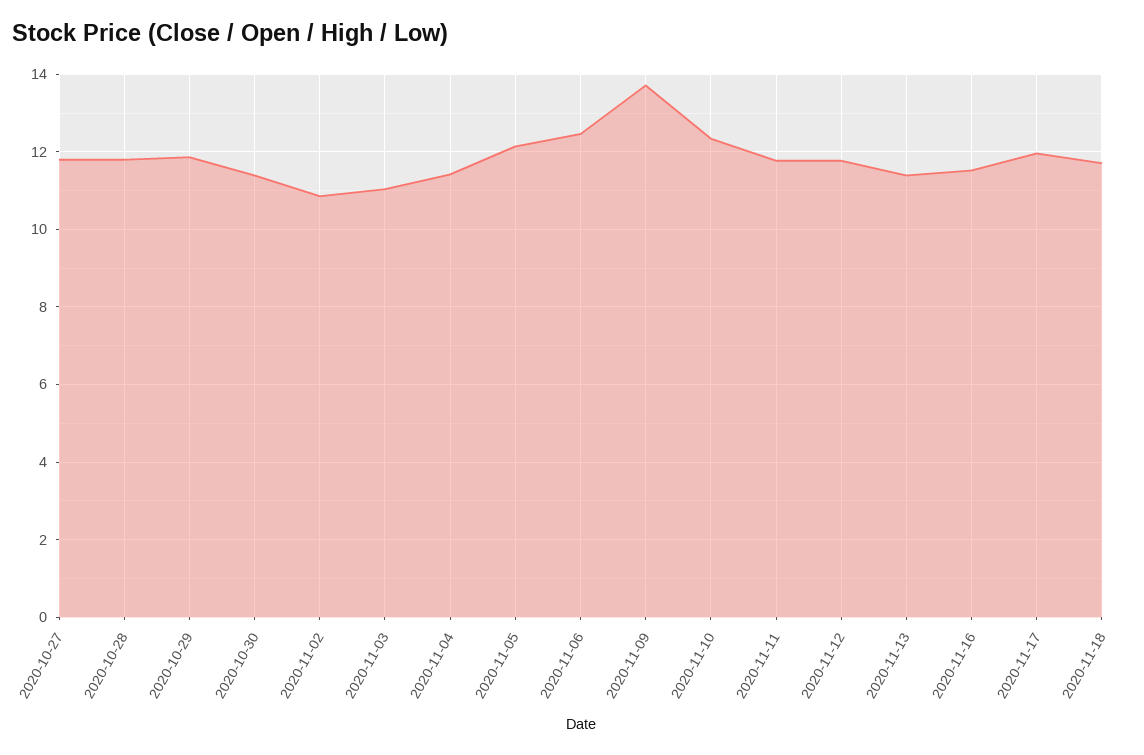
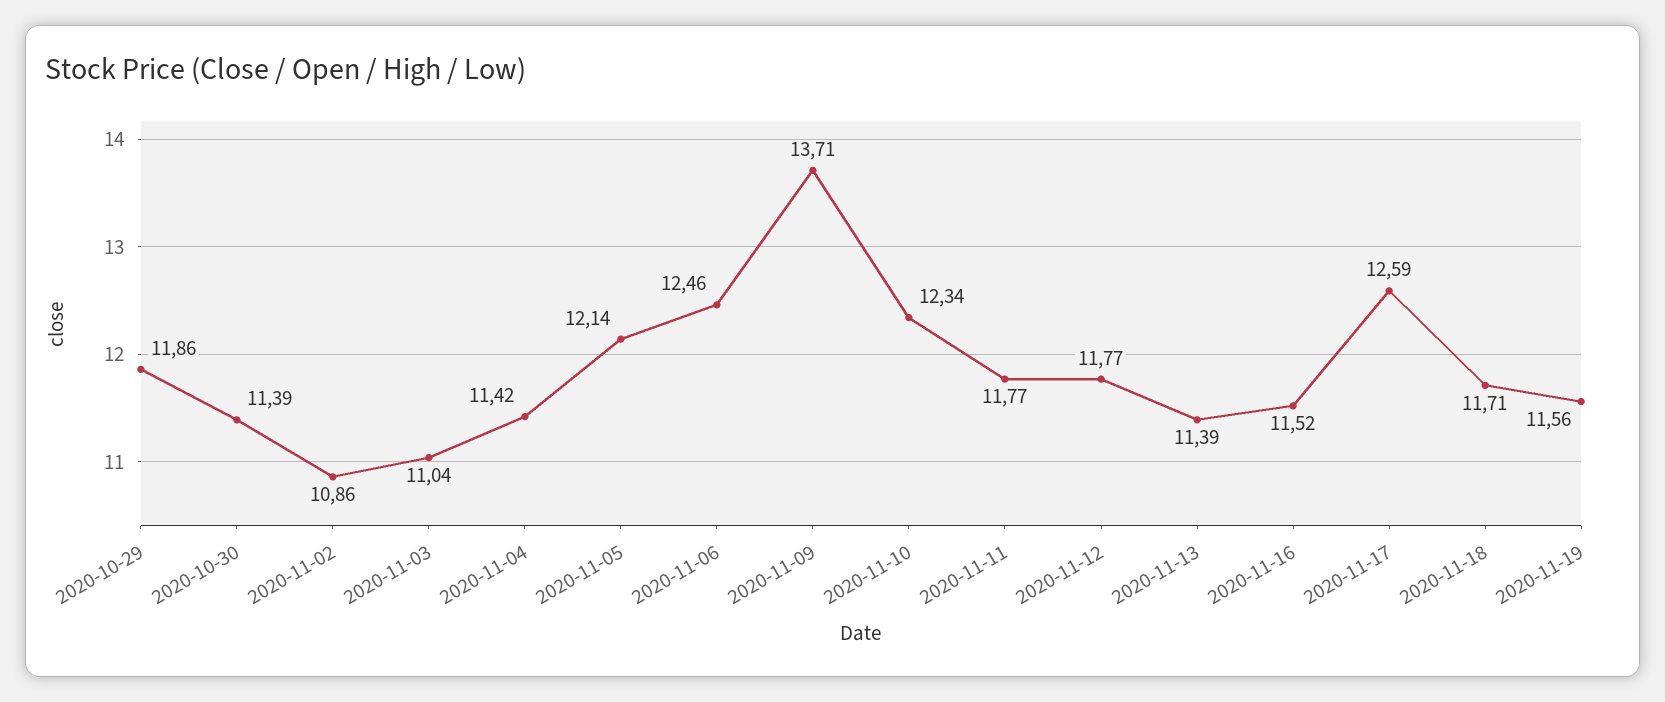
2020-10-27: 11.8 -> none
2020-10-28: 11.8 -> none
2020-11-17: 12 -> 12.59
2020-11-19: none -> 11.56

